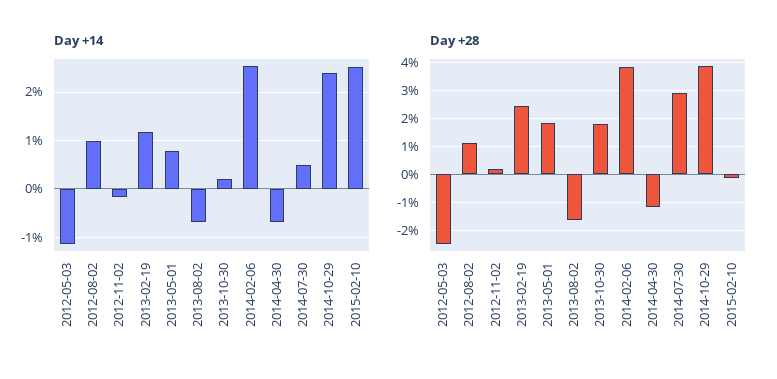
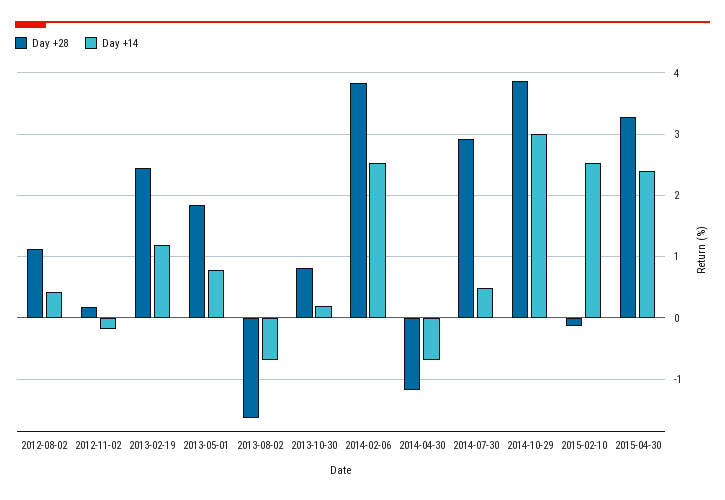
Day +14, 2012-05-03: -1.2 -> none
Day +14, 2012-08-02: 1 -> 0.4
Day +14, 2014-10-29: 2.4 -> 3
Day +28, 2012-05-03: -2.5 -> none
Day +28, 2013-10-30: 1.75 -> 0.8
Day +28, 2015-04-30: none -> 3.3
Day +14, 2015-04-30: none -> 2.4

